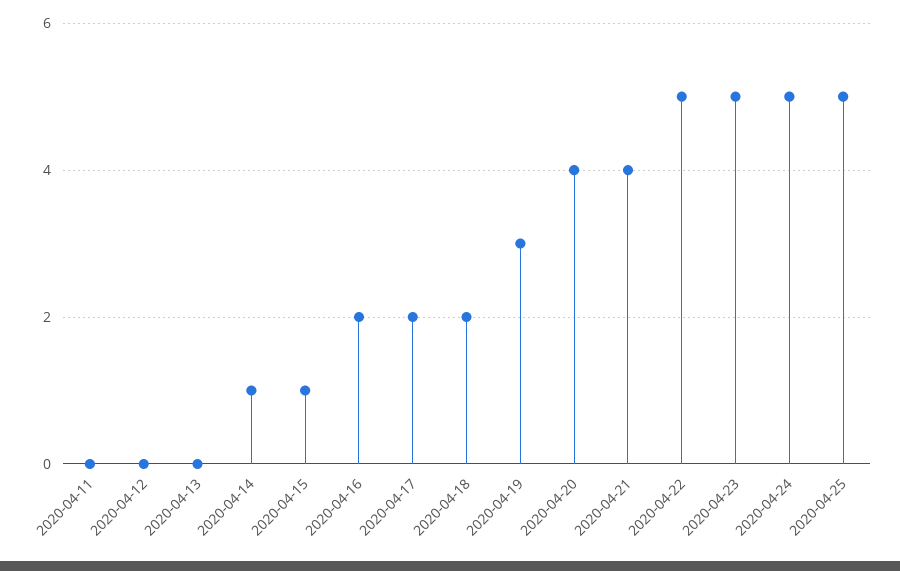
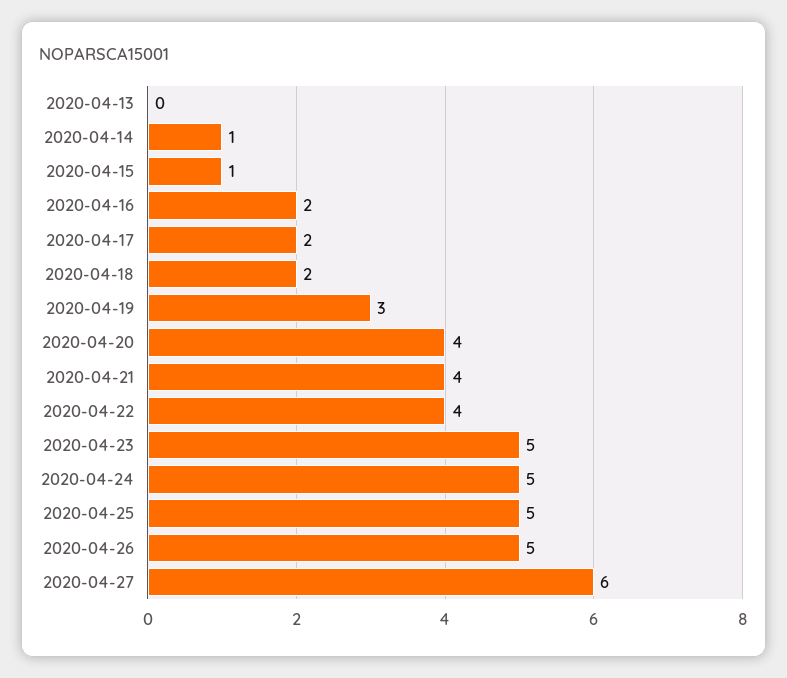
2020-04-11: 0 -> none
2020-04-12: 0 -> none
2020-04-22: 5 -> 4
2020-04-26: none -> 5
2020-04-27: none -> 6

